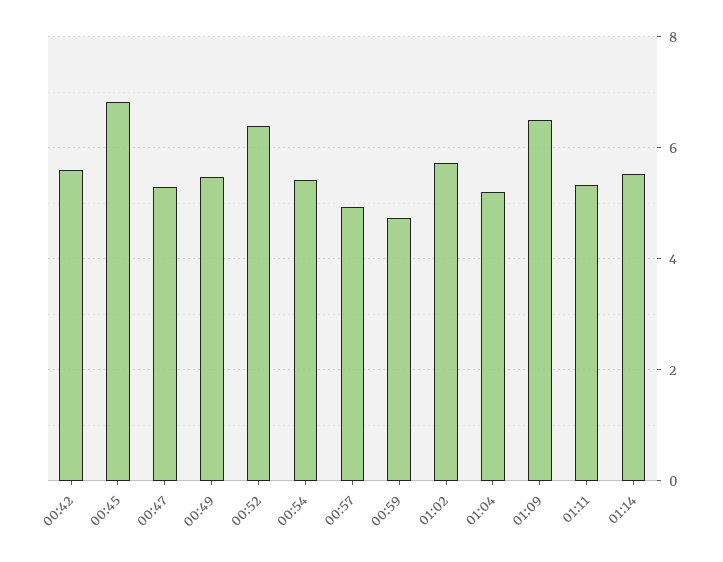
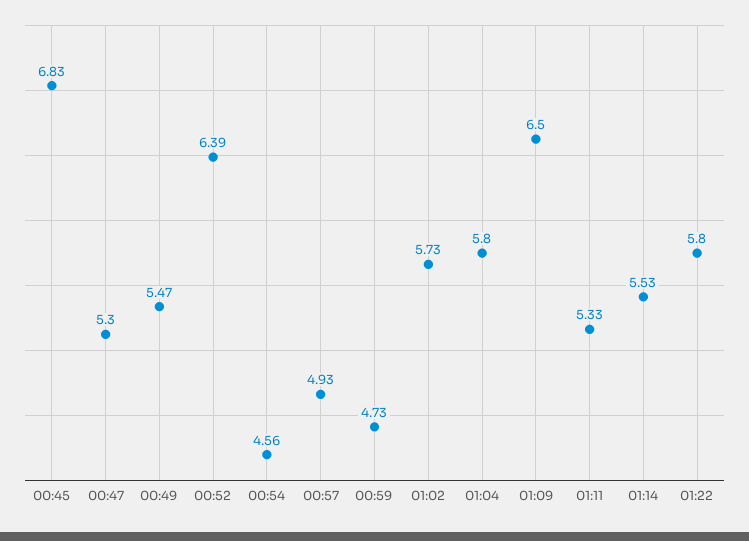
00:42: 5.6 -> none
00:54: 5.4 -> 4.56
01:04: 5.2 -> 5.8
01:22: none -> 5.8

